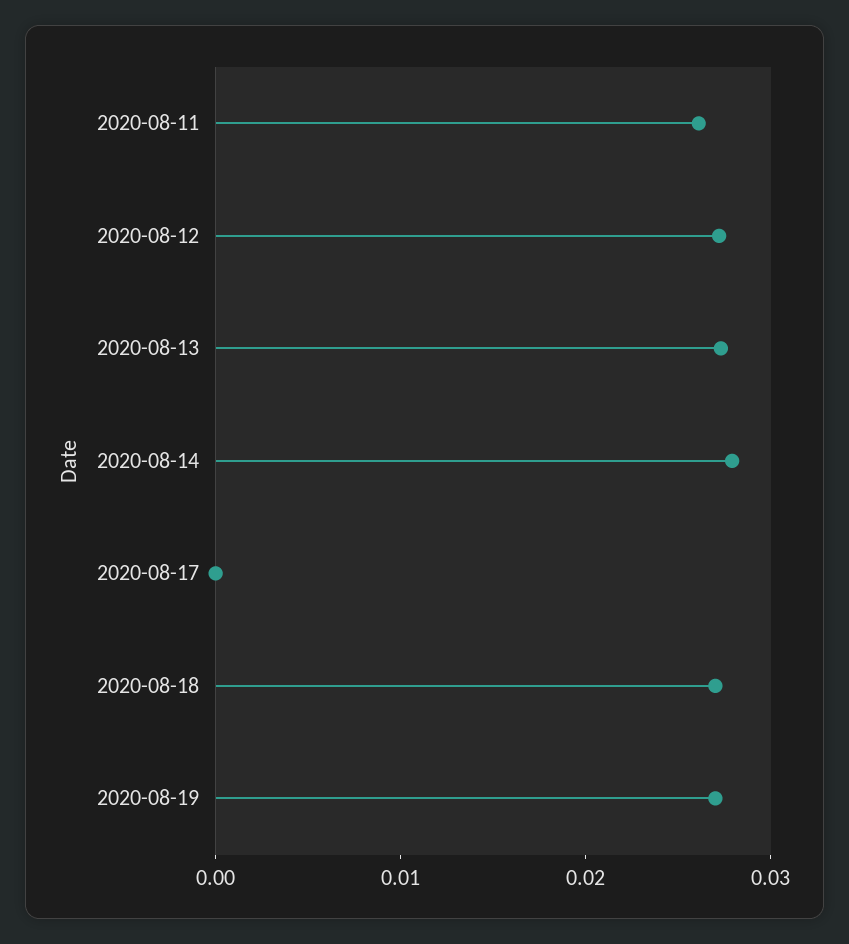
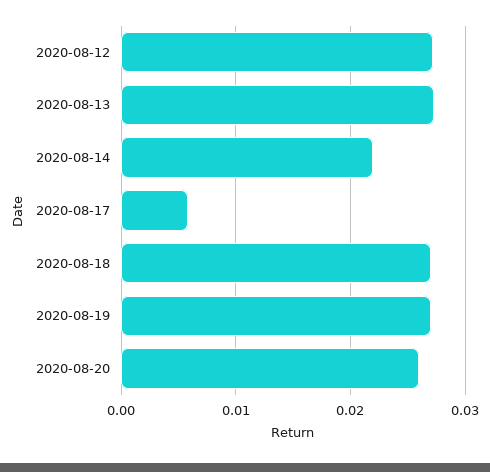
2020-08-11: 0.026 -> none
2020-08-14: 0.028 -> 0.022
2020-08-17: 0 -> 0.006
2020-08-20: none -> 0.026

